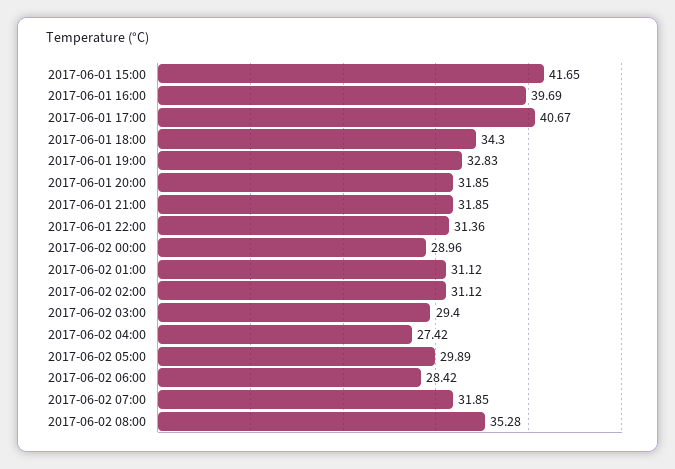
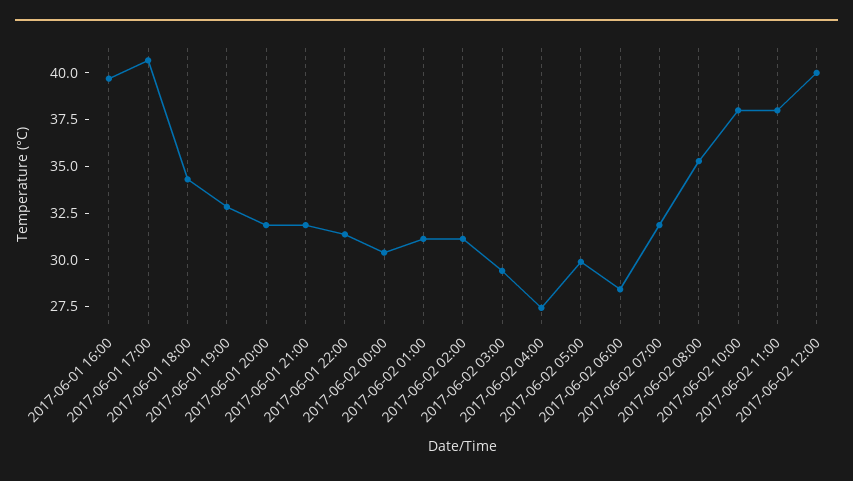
2017-06-01 15:00: 41.65 -> none
2017-06-02 00:00: 28.96 -> 30.5
2017-06-02 10:00: none -> 38
2017-06-02 11:00: none -> 38
2017-06-02 12:00: none -> 40

